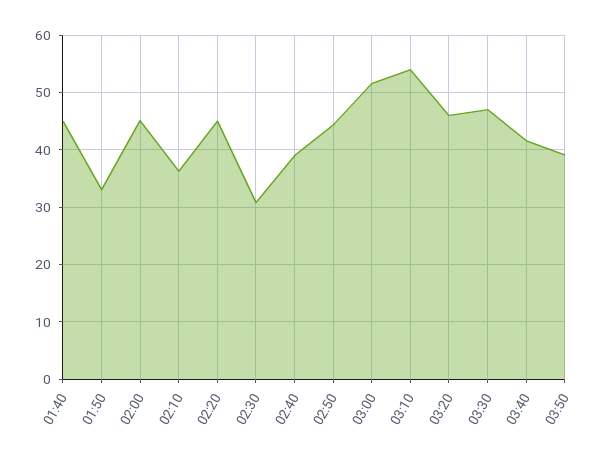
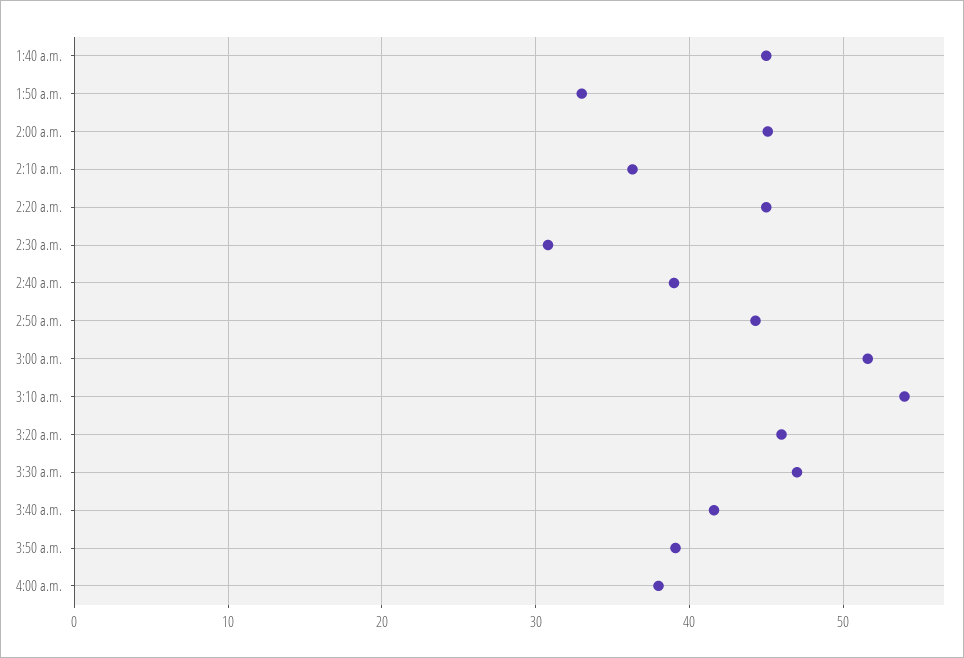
4:00 a.m.: none -> 38

